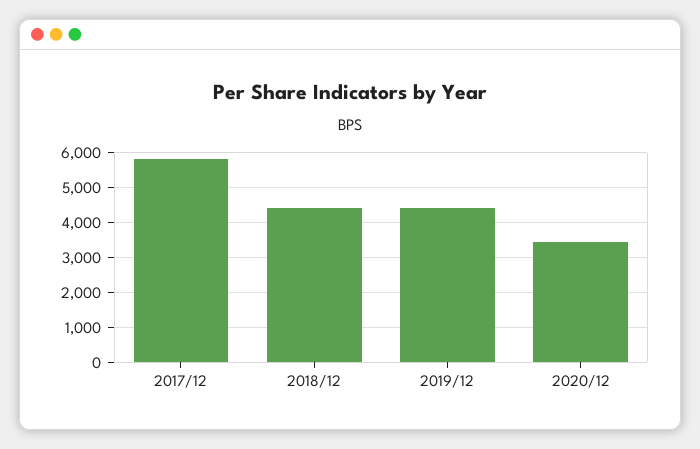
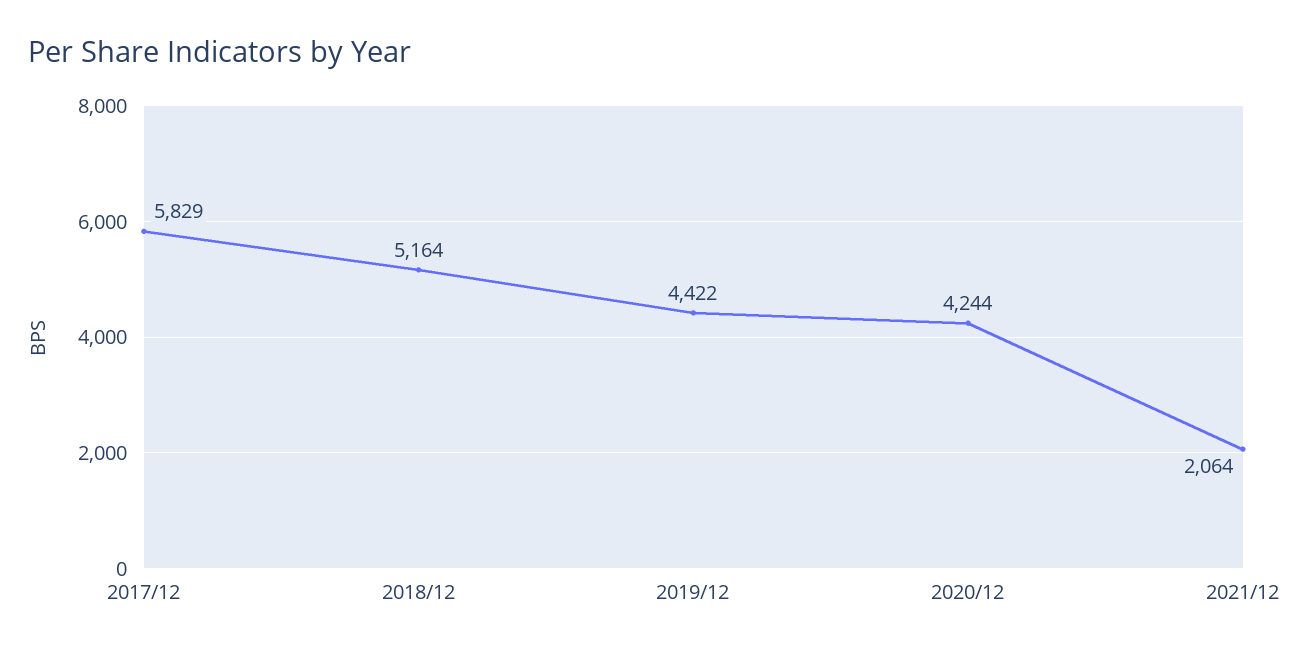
2018/12: 4400 -> 5164
2020/12: 3400 -> 4244
2021/12: none -> 2064

